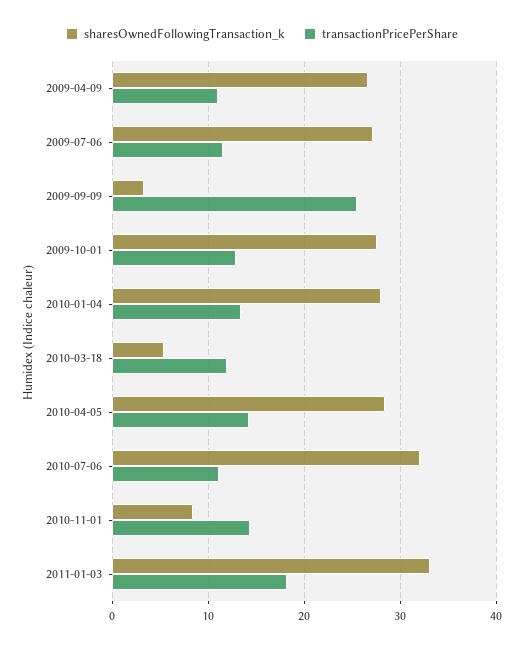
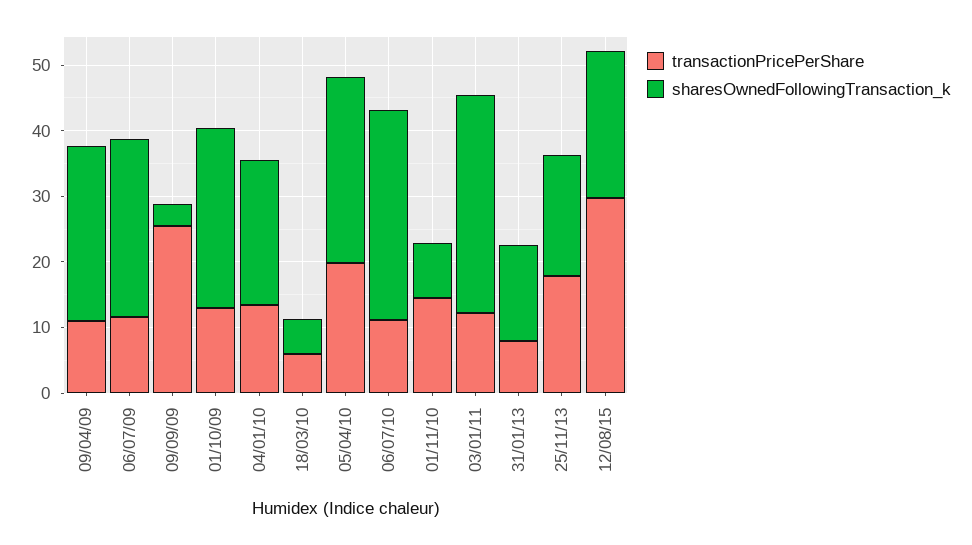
sharesOwnedFollowingTransaction_k, 2010-01-04: 28 -> 22
transactionPricePerShare, 2010-03-18: 12 -> 6
transactionPricePerShare, 2010-04-05: 14 -> 20
transactionPricePerShare, 2011-01-03: 18 -> 12
transactionPricePerShare, 31/01/13: none -> 8
sharesOwnedFollowingTransaction_k, 31/01/13: none -> 14
transactionPricePerShare, 25/11/13: none -> 18
sharesOwnedFollowingTransaction_k, 25/11/13: none -> 18
transactionPricePerShare, 12/08/15: none -> 30
sharesOwnedFollowingTransaction_k, 12/08/15: none -> 22

